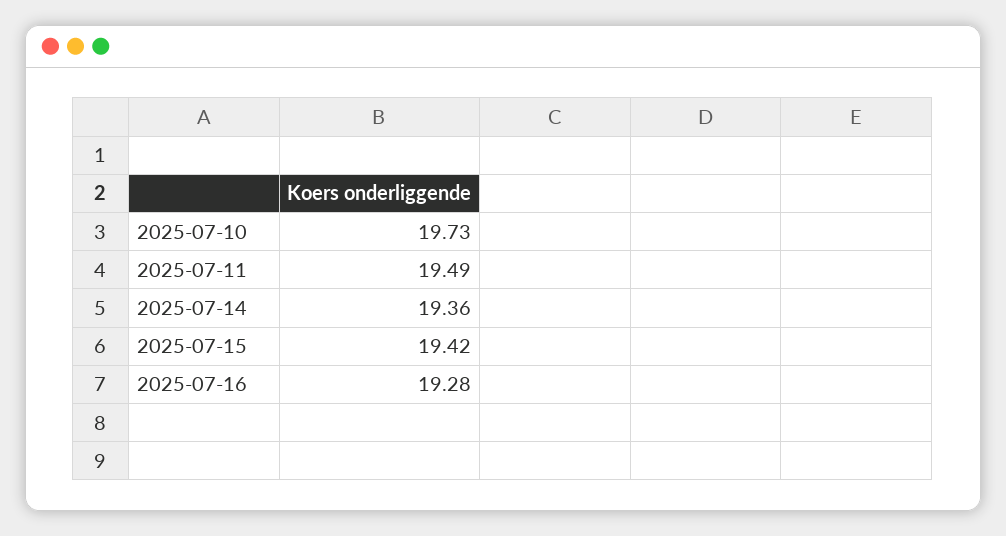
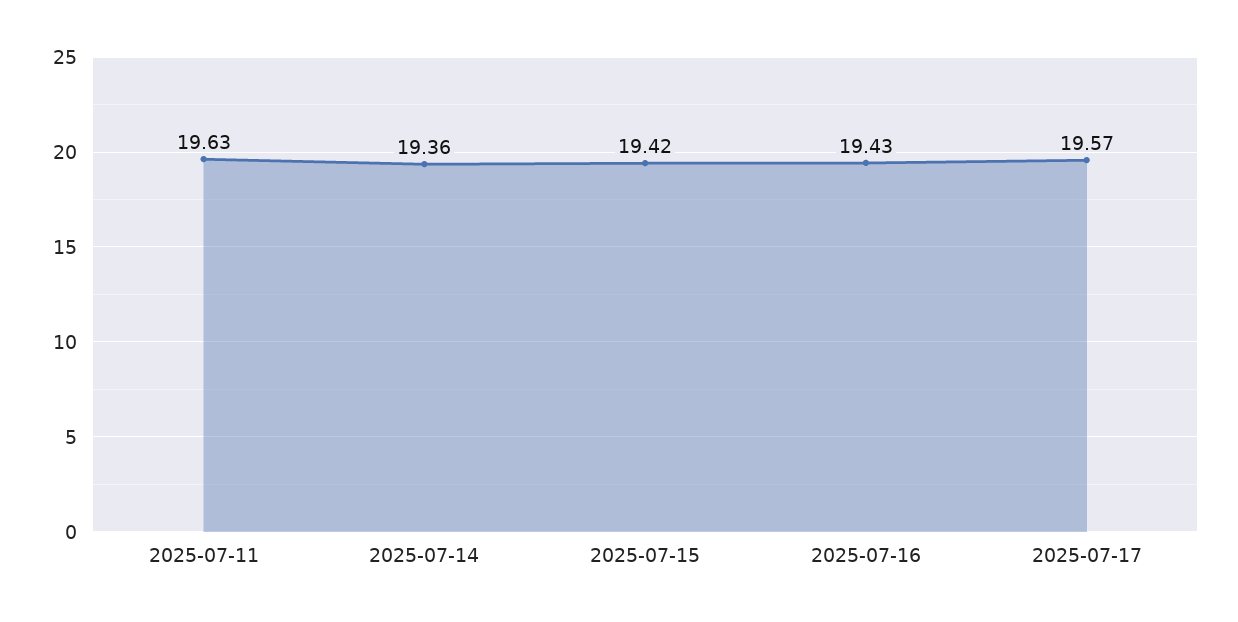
2025-07-10: 19.73 -> none
2025-07-11: 19.49 -> 19.63
2025-07-16: 19.28 -> 19.43
2025-07-17: none -> 19.57

